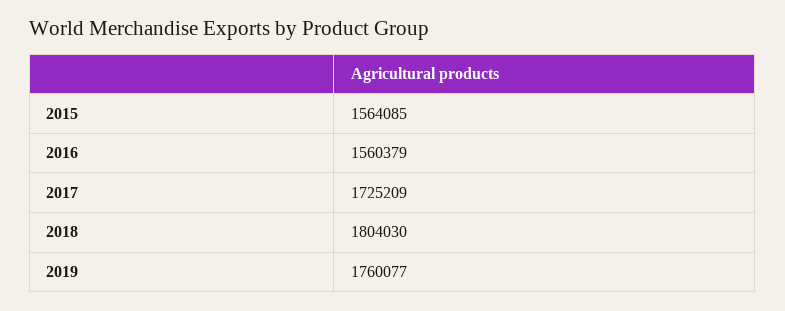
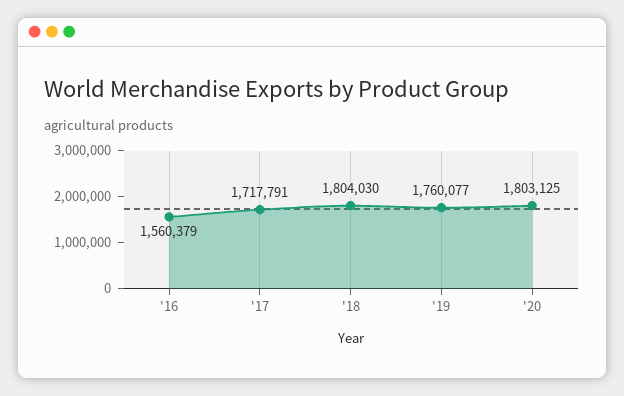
2015: 1564085 -> none
2017: 1725209 -> 1717791
'20: none -> 1803125

